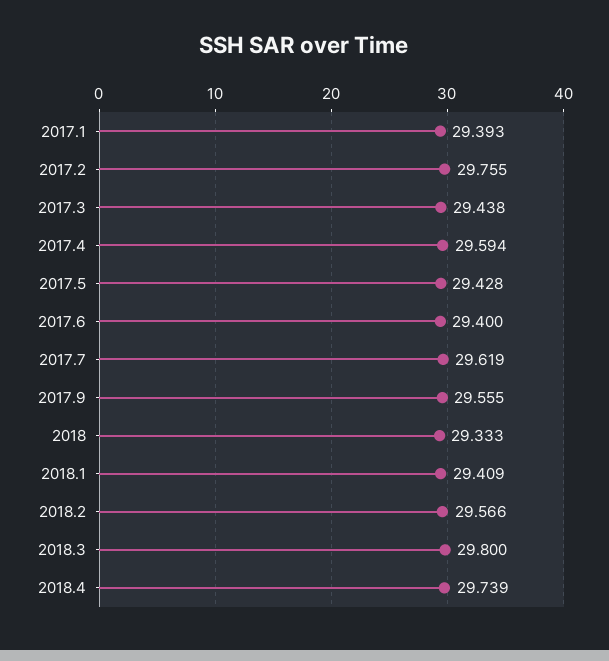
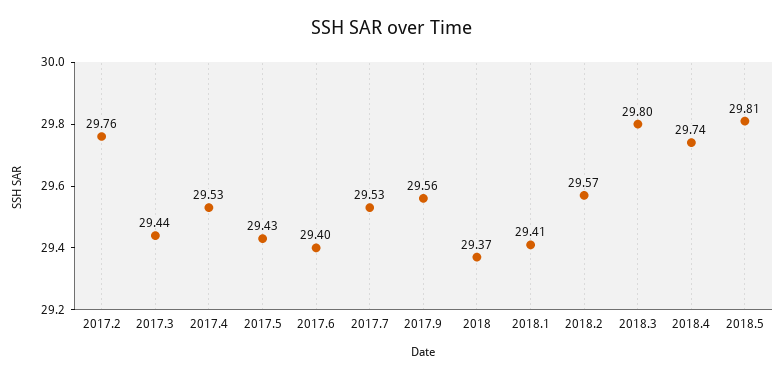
2017.1: 29.393 -> none
2017.4: 29.594 -> 29.53
2017.7: 29.619 -> 29.53
2018: 29.333 -> 29.37
2018.5: none -> 29.81

